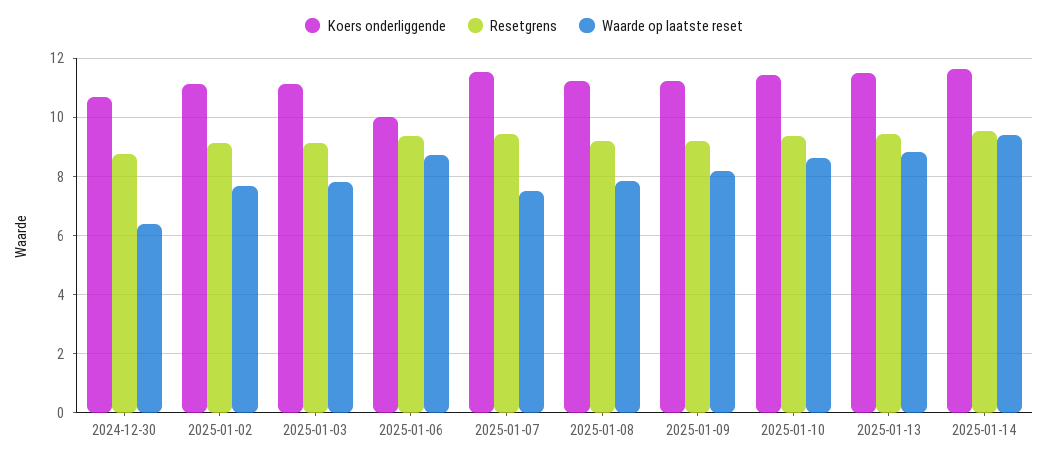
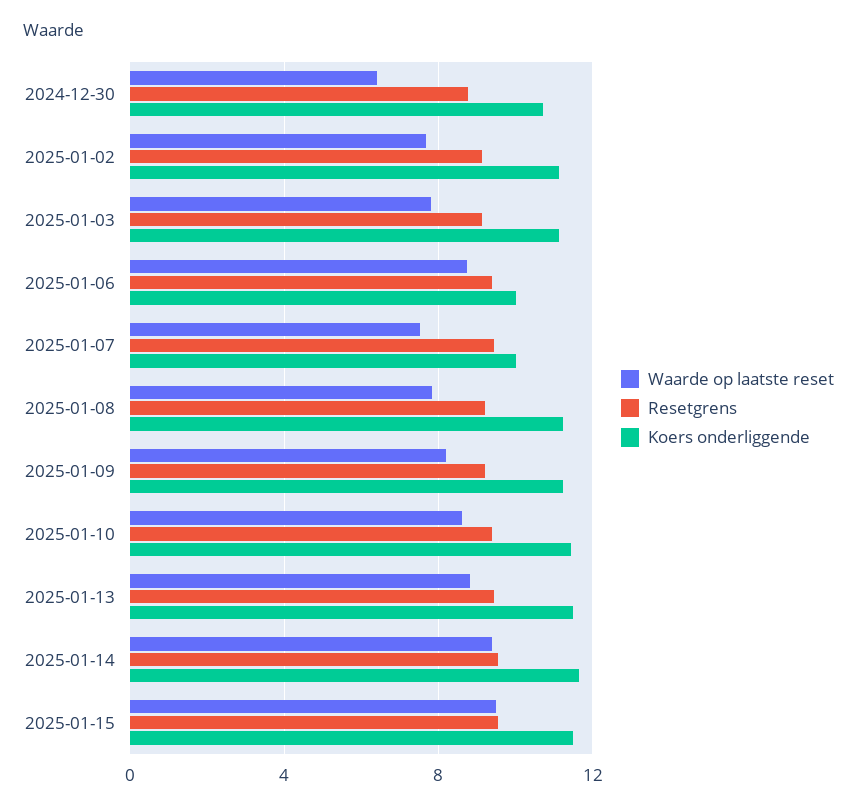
Koers onderliggende, 2025-01-07: 11.5 -> 10
Waarde op laatste reset, 2025-01-15: none -> 9.5
Resetgrens, 2025-01-15: none -> 9.5
Koers onderliggende, 2025-01-15: none -> 11.5

